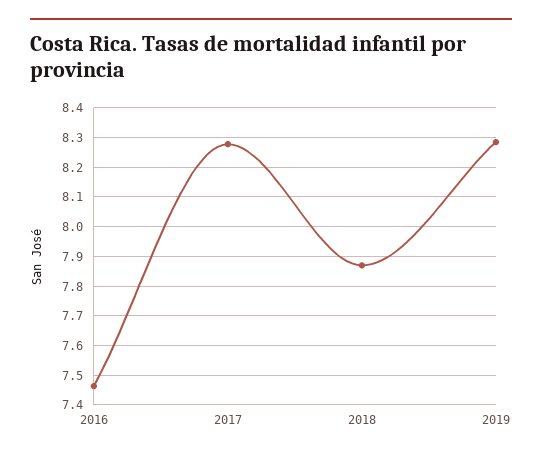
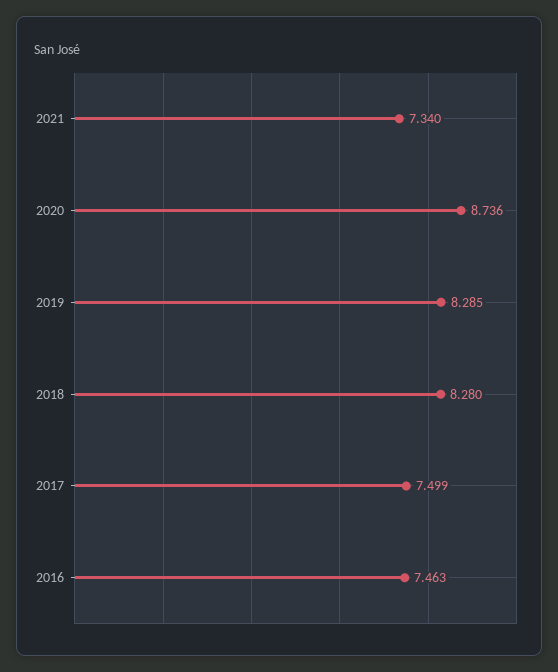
2017: 8.275 -> 7.499
2018: 7.875 -> 8.28
2021: none -> 7.34
2020: none -> 8.736

